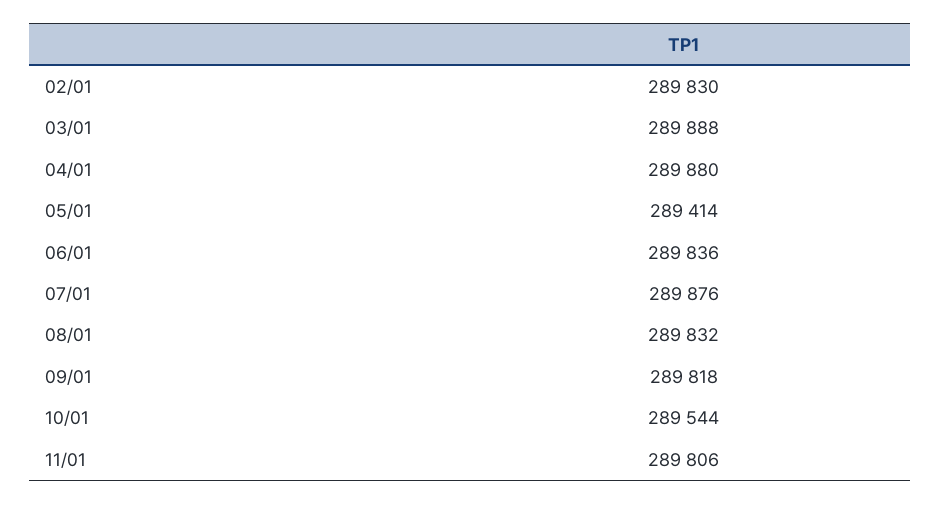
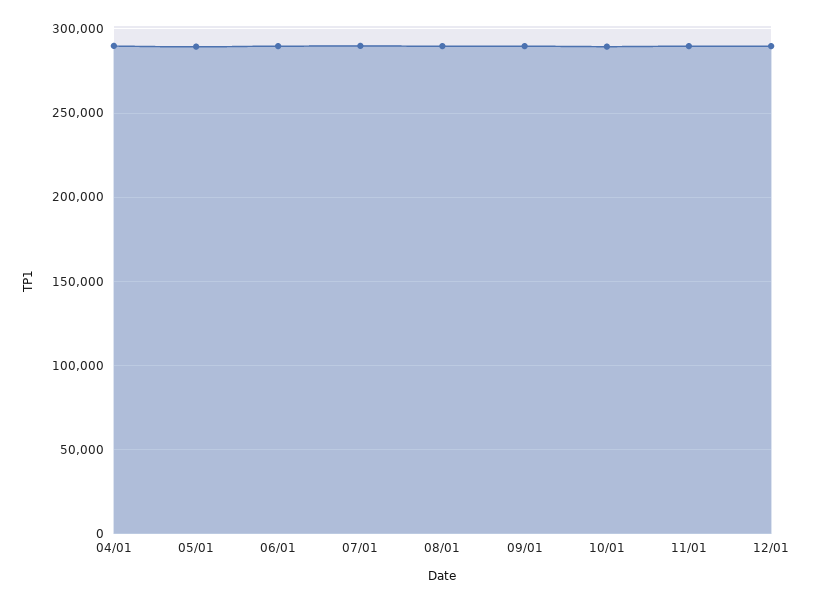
02/01: 289830 -> none
03/01: 289888 -> none
12/01: none -> 290000

